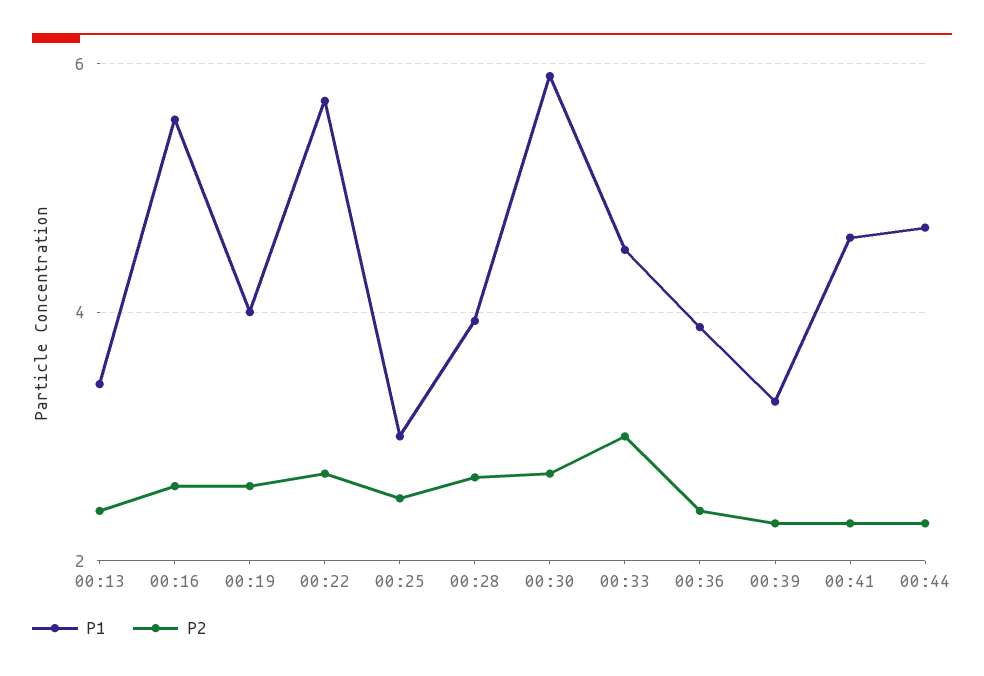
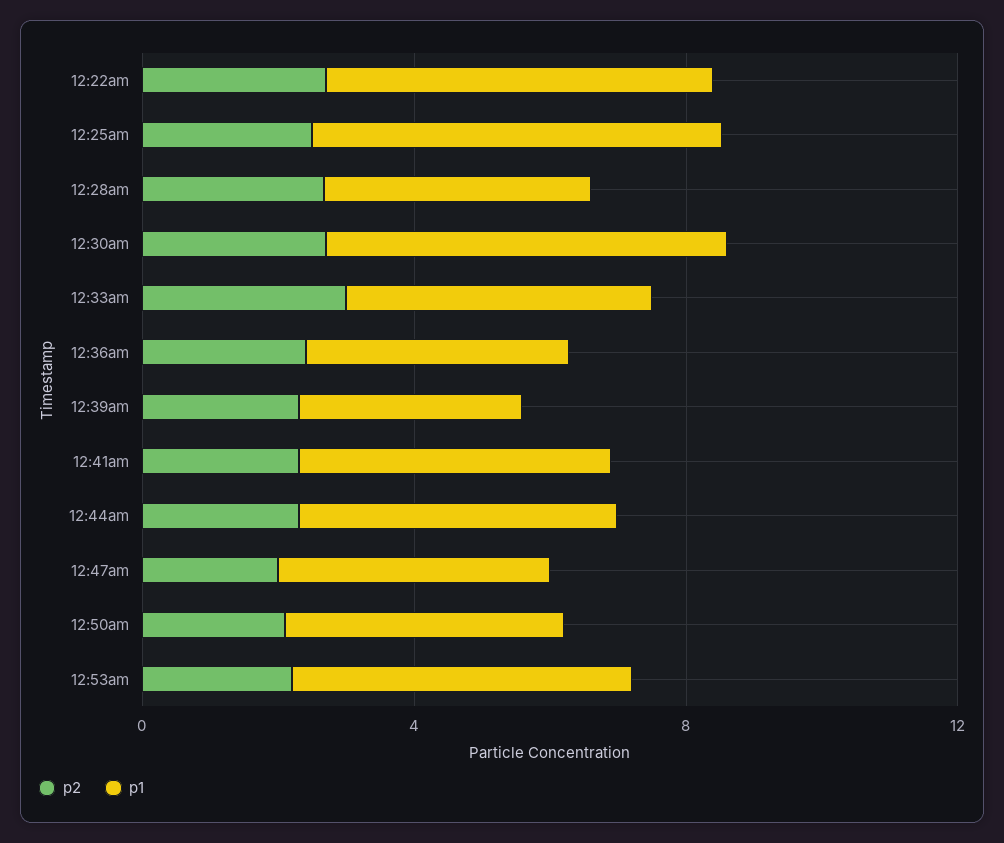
P1, 00:13: 3.4 -> none
P2, 00:13: 2.4 -> none
P1, 00:16: 5.6 -> none
P2, 00:16: 2.6 -> none
P1, 00:19: 4 -> none
P2, 00:19: 2.6 -> none
P1, 00:25: 3 -> 6
P2, 12:47am: none -> 2
P1, 12:47am: none -> 4
P2, 12:50am: none -> 2
P1, 12:50am: none -> 4
P2, 12:53am: none -> 2
P1, 12:53am: none -> 5

